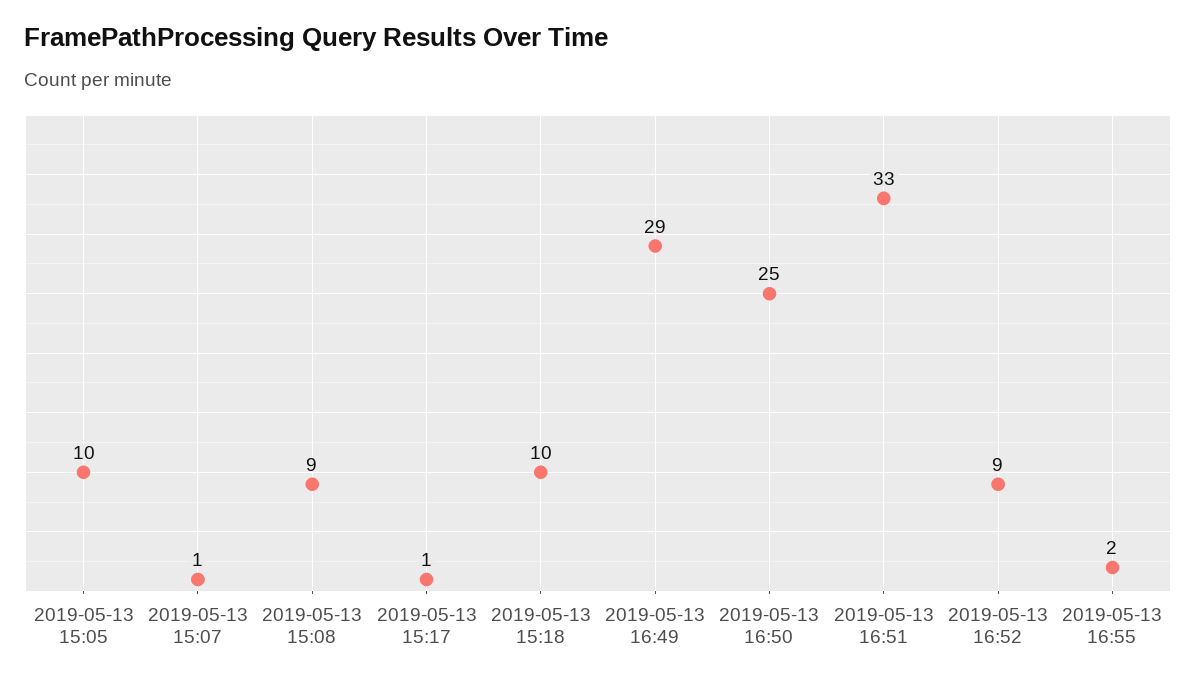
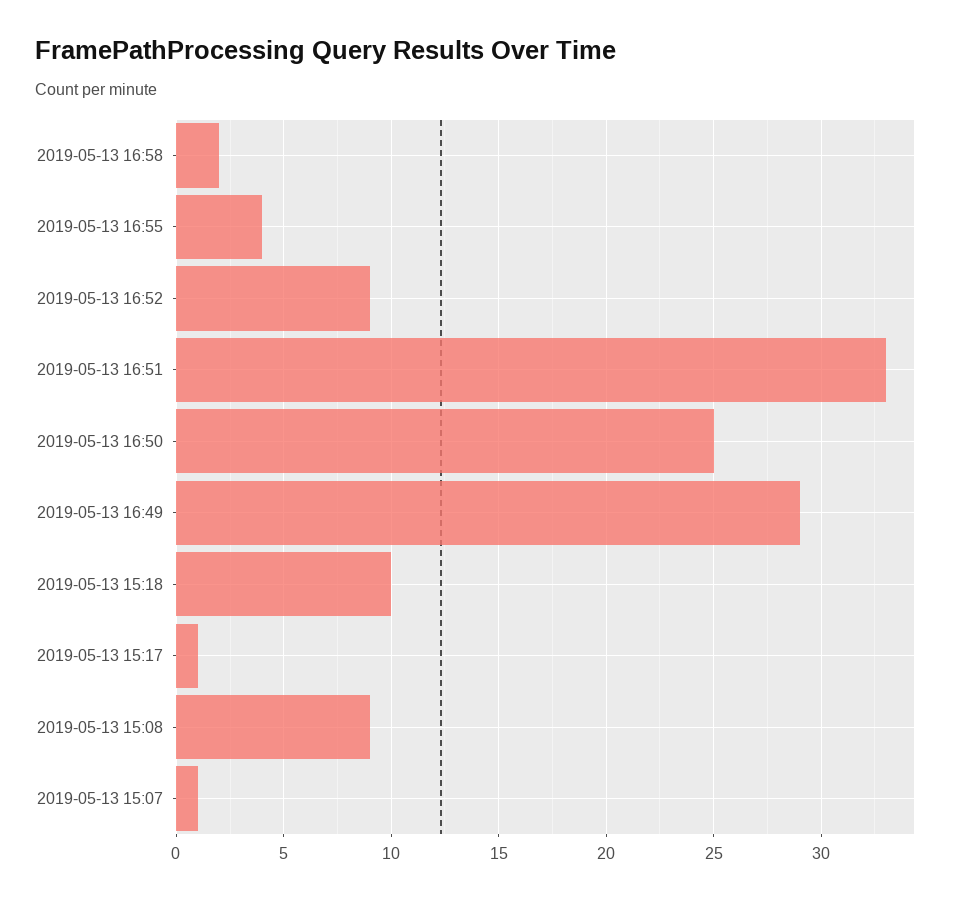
2019-05-13 15:05: 10 -> none
2019-05-13 16:55: 2 -> 4
2019-05-13 16:58: none -> 2

